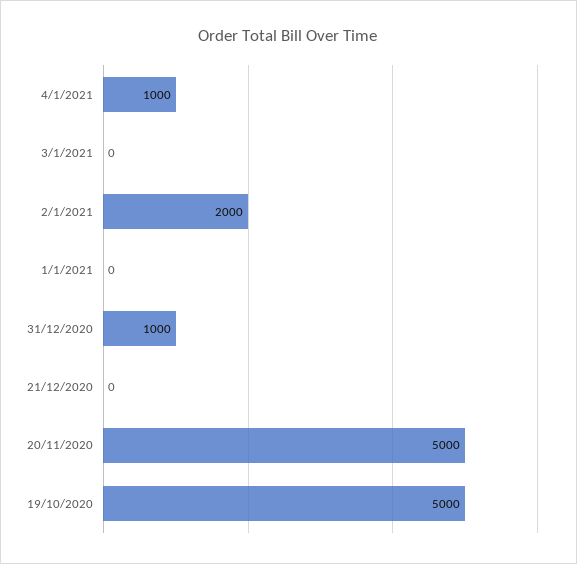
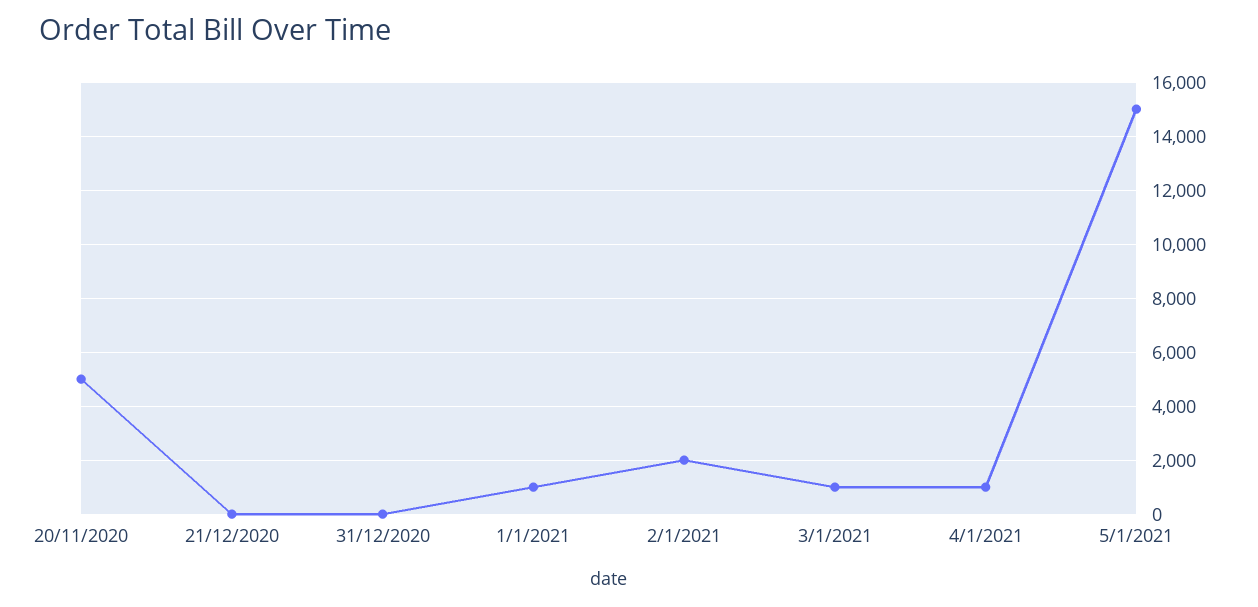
3/1/2021: 0 -> 1000
1/1/2021: 0 -> 1000
31/12/2020: 1000 -> 0
19/10/2020: 5000 -> none
5/1/2021: none -> 15000

